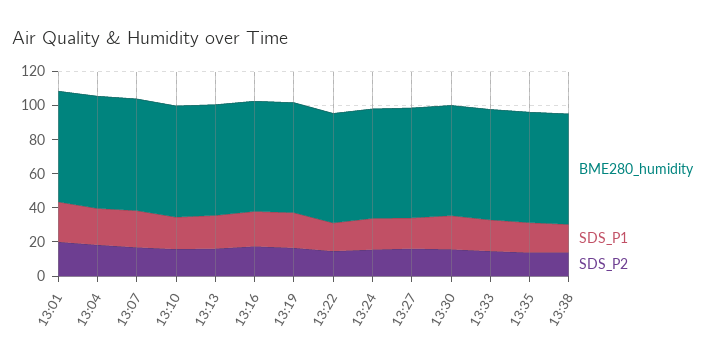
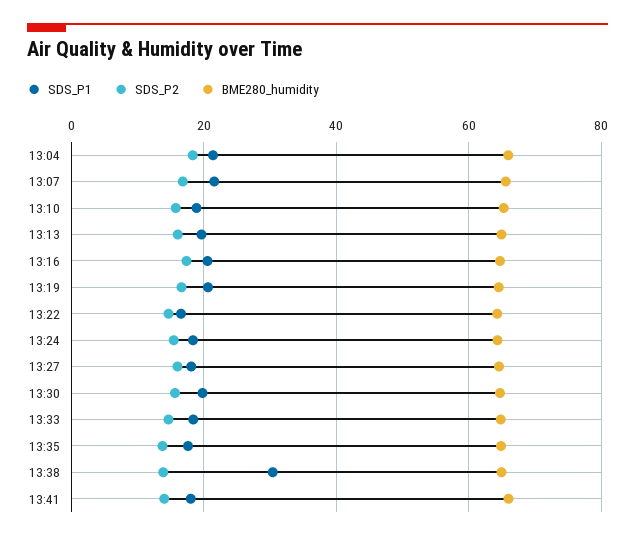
BME280_humidity, 13:01: 65 -> none
SDS_P1, 13:01: 25 -> none
SDS_P2, 13:01: 20 -> none
SDS_P1, 13:38: 15 -> 30
SDS_P1, 13:41: none -> 18
SDS_P2, 13:41: none -> 14
BME280_humidity, 13:41: none -> 66

